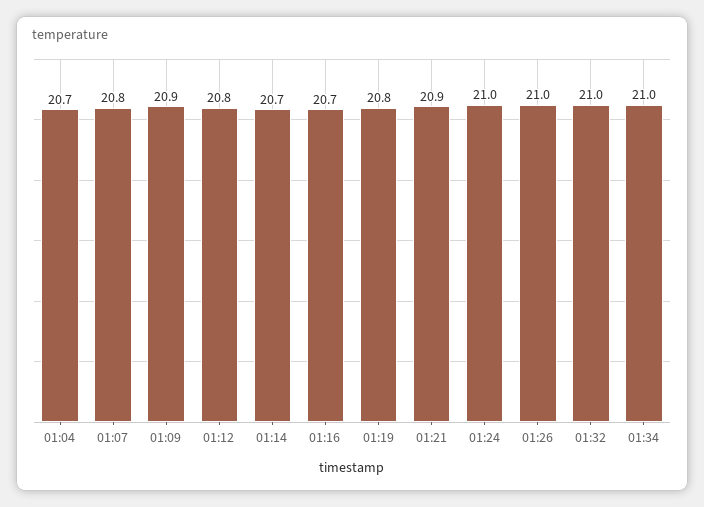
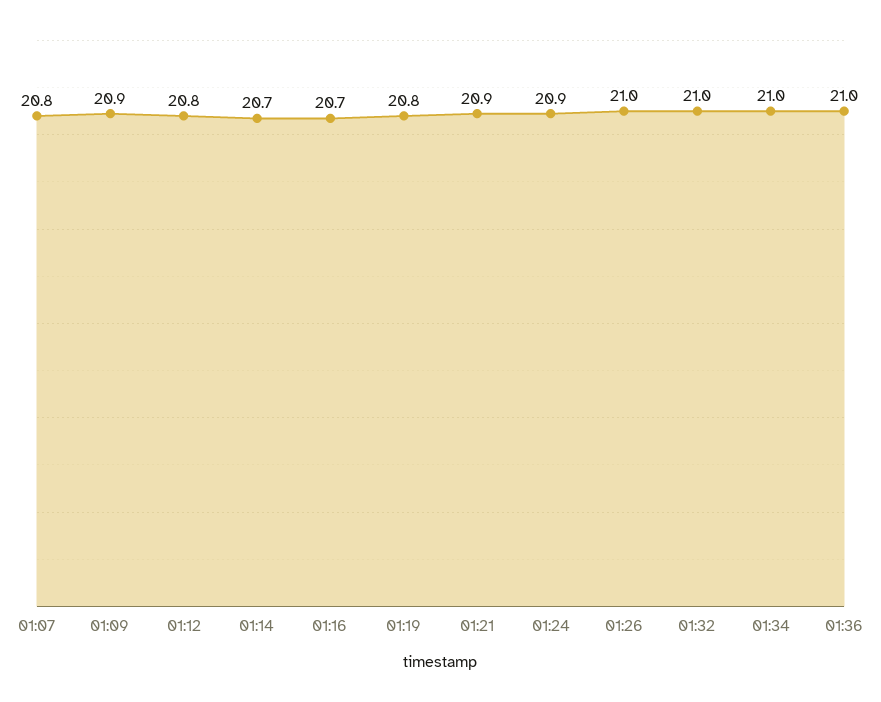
01:04: 20.7 -> none
01:24: 21 -> 20.9
01:36: none -> 21

